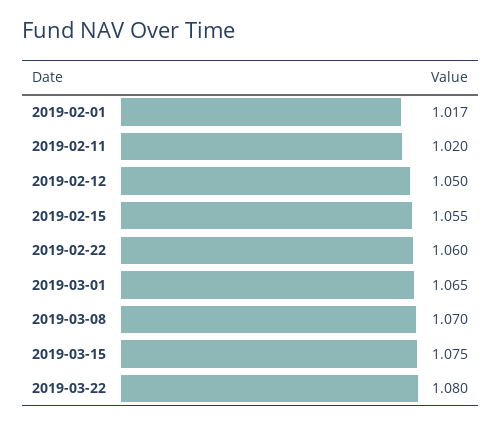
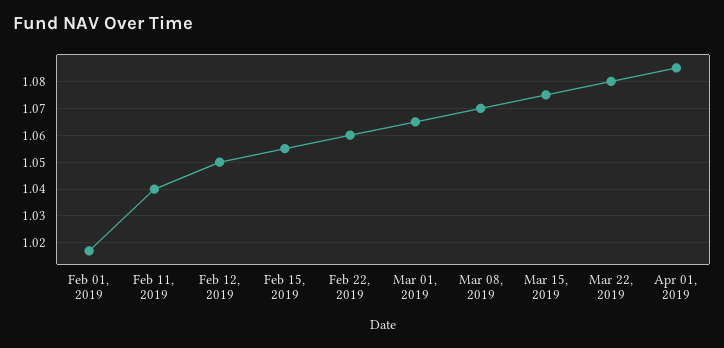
2019-02-11: 1.02 -> 1.04
Apr 01, 2019: none -> 1.085

